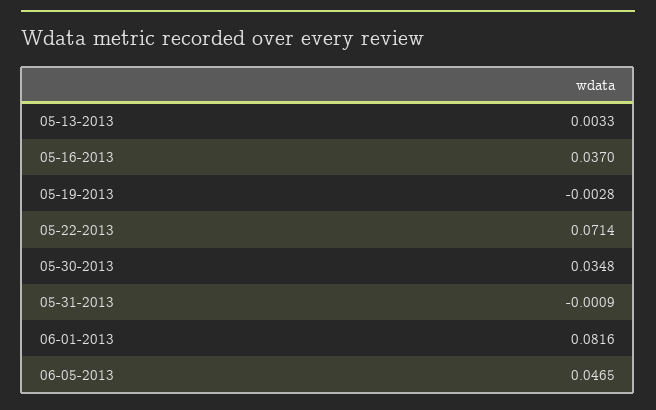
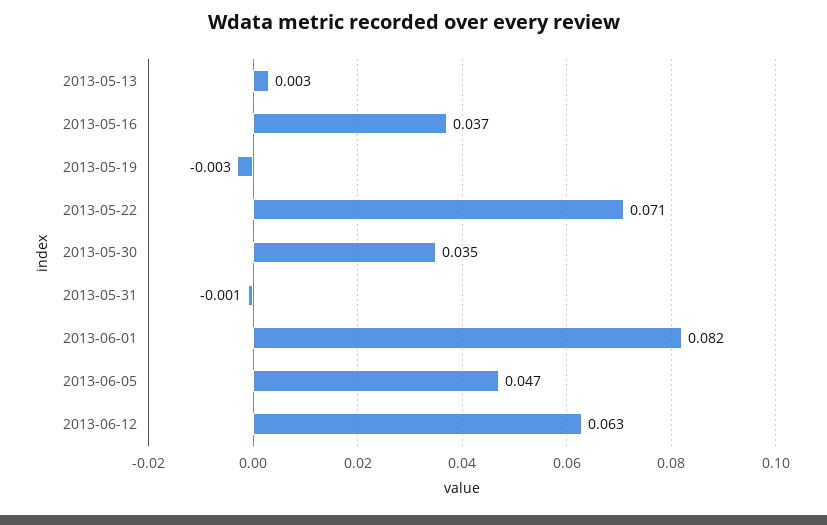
2013-06-12: none -> 0.063

